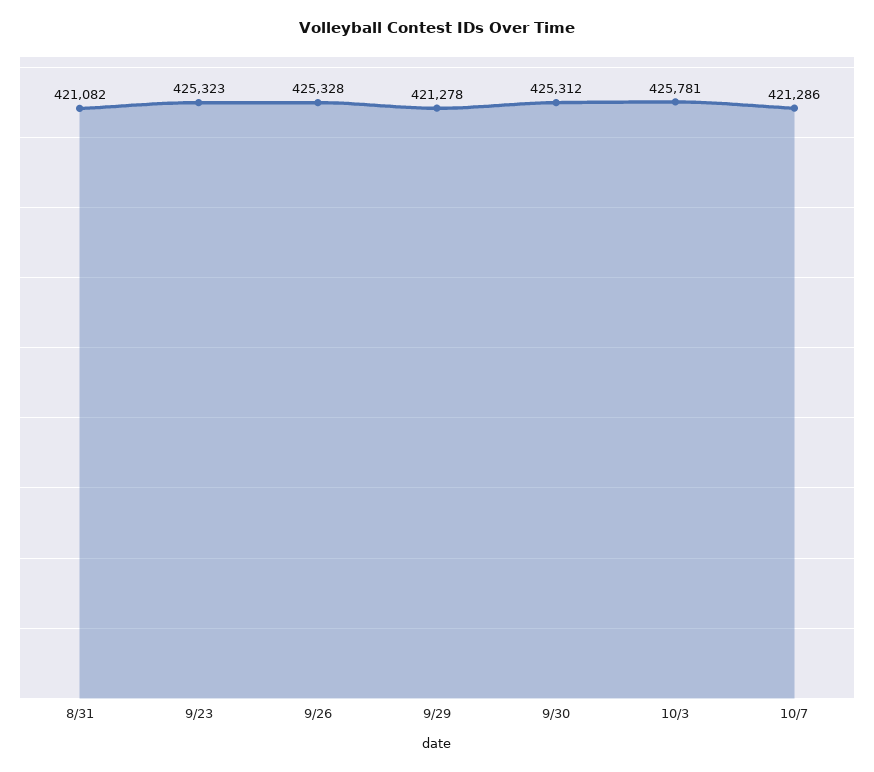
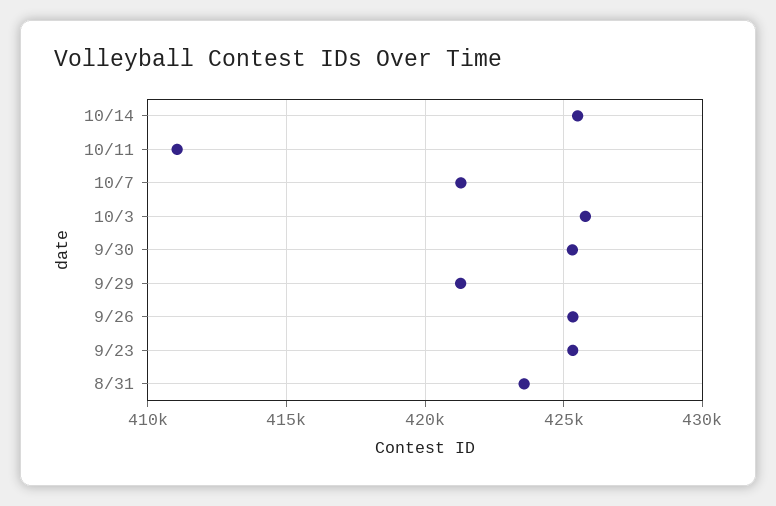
8/31: 421082 -> 423500
10/14: none -> 425500
10/11: none -> 411000

